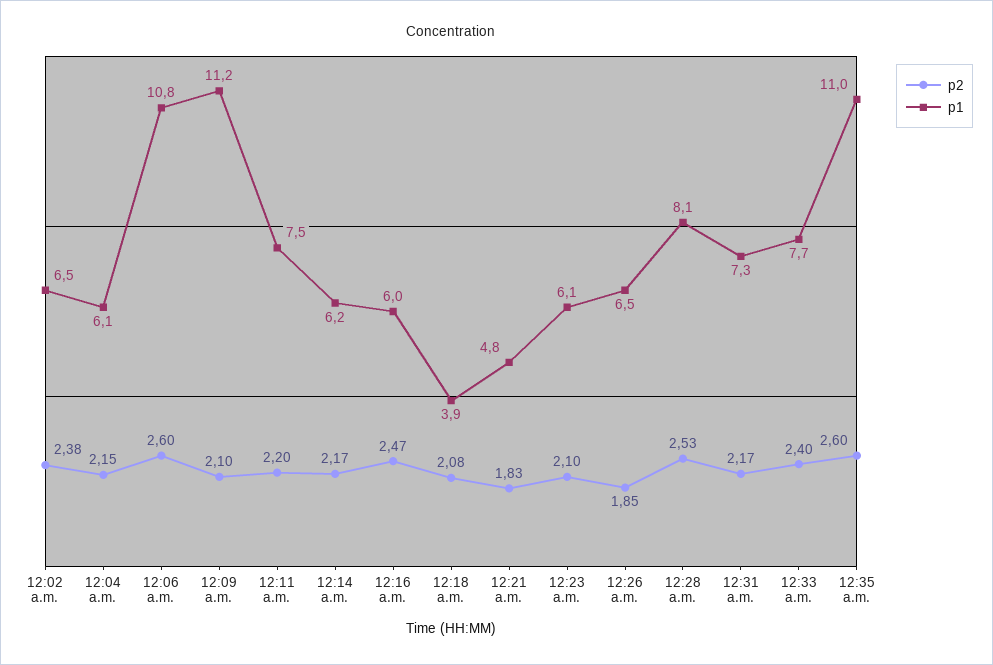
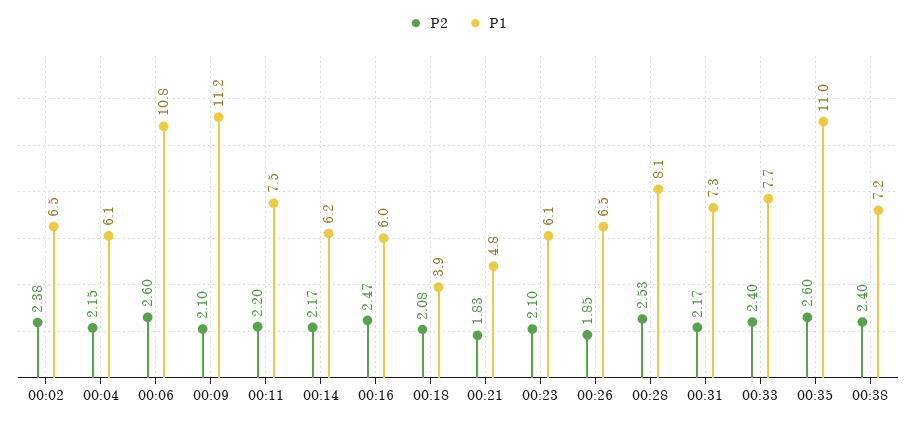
p2, 00:38: none -> 2.4
p1, 00:38: none -> 7.2

